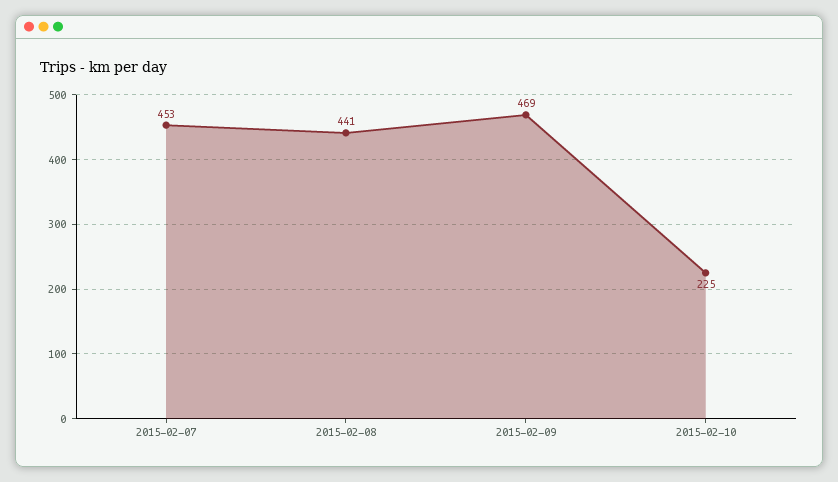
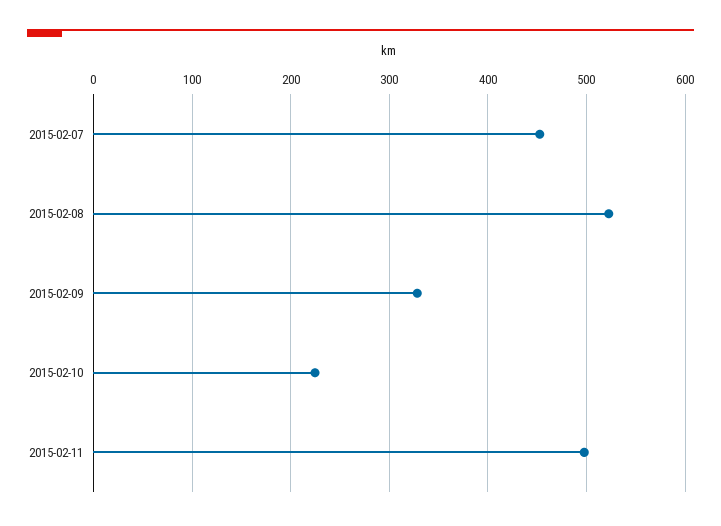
2015-02-08: 441 -> 520
2015-02-09: 469 -> 330
2015-02-11: none -> 500

